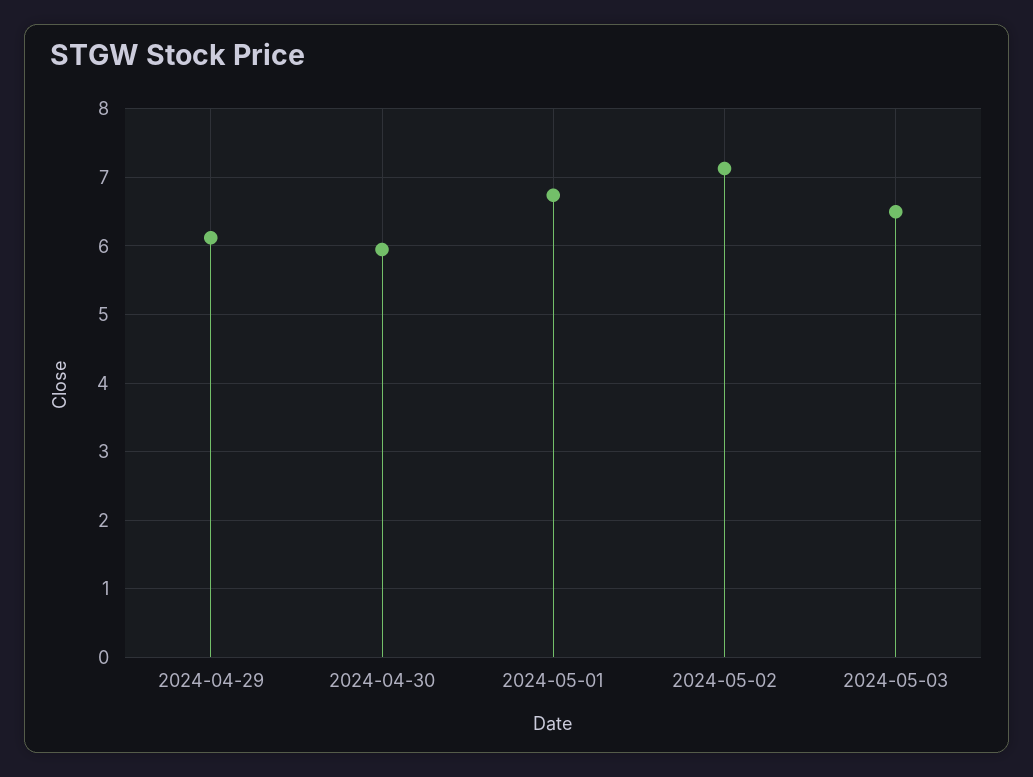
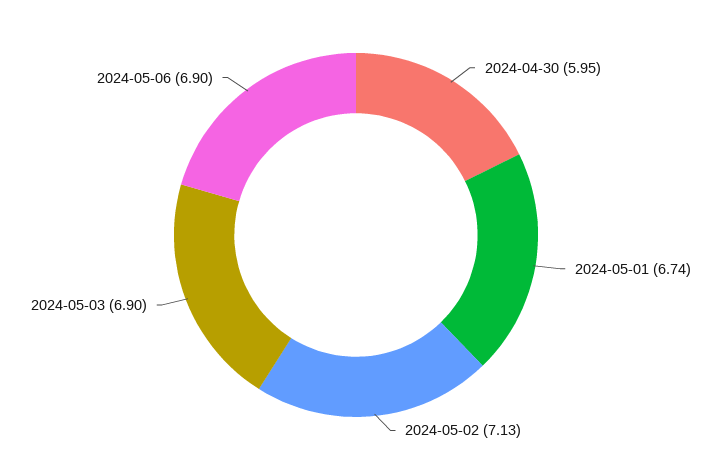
2024-04-29: 6.1 -> none
2024-05-03: 6.5 -> 6.9
2024-05-06: none -> 6.9

